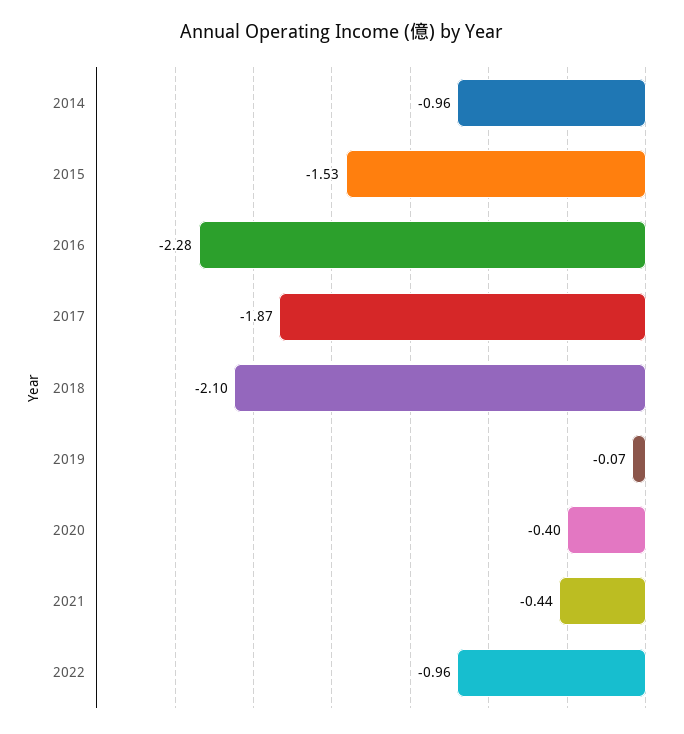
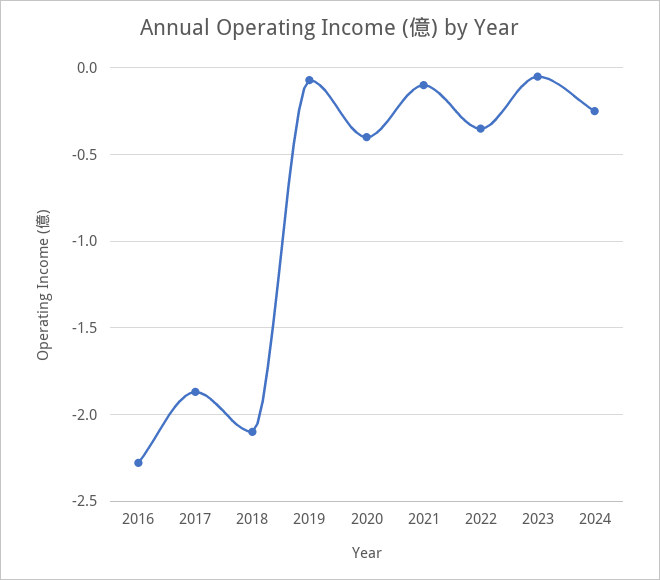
2014: -0.96 -> none
2015: -1.53 -> none
2021: -0.44 -> -0.1
2022: -0.96 -> -0.35
2023: none -> -0.05
2024: none -> -0.25

